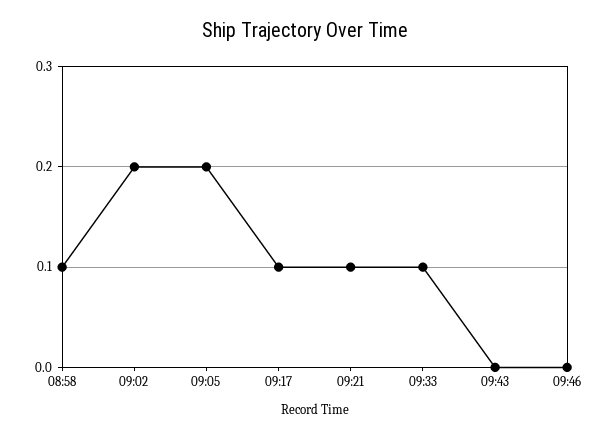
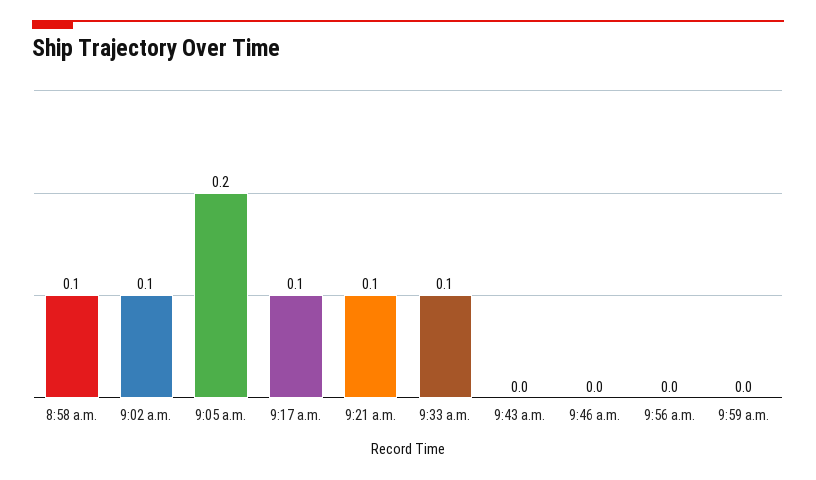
09:02: 0.2 -> 0.1
9:56 a.m.: none -> 0
9:59 a.m.: none -> 0

